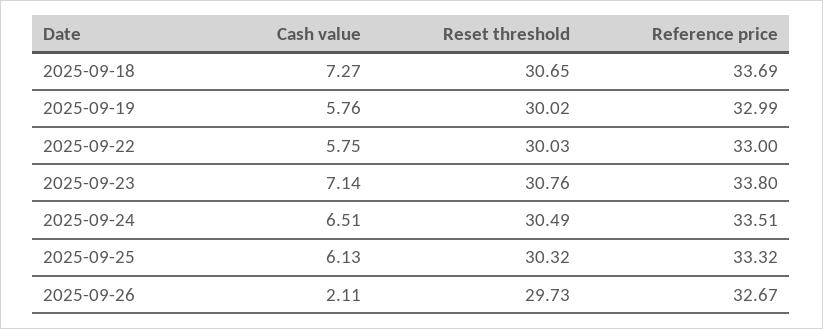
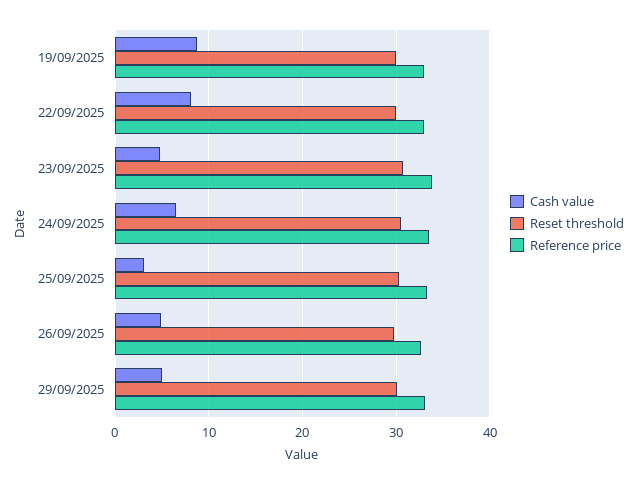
Cash value, 2025-09-18: 7.27 -> none
Reset threshold, 2025-09-18: 30.65 -> none
Reference price, 2025-09-18: 33.69 -> none
Cash value, 2025-09-19: 5.76 -> 9
Cash value, 2025-09-22: 5.75 -> 8
Cash value, 2025-09-23: 7.14 -> 5
Cash value, 2025-09-25: 6.13 -> 3
Cash value, 2025-09-26: 2.11 -> 5
Cash value, 29/09/2025: none -> 5
Reset threshold, 29/09/2025: none -> 30
Reference price, 29/09/2025: none -> 33

